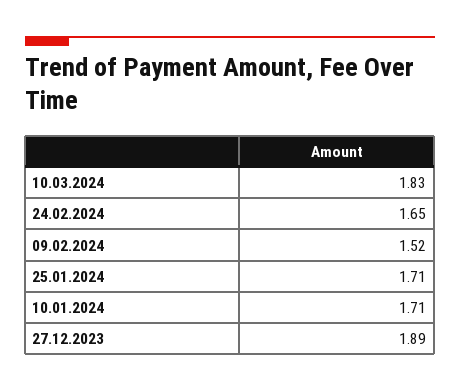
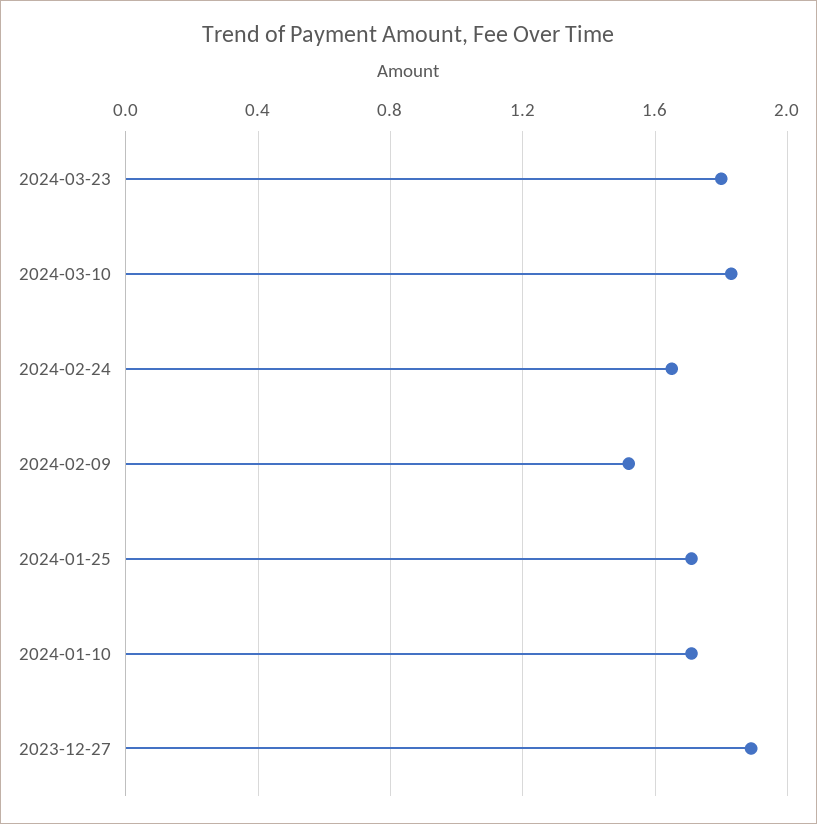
2024-03-23: none -> 1.8

